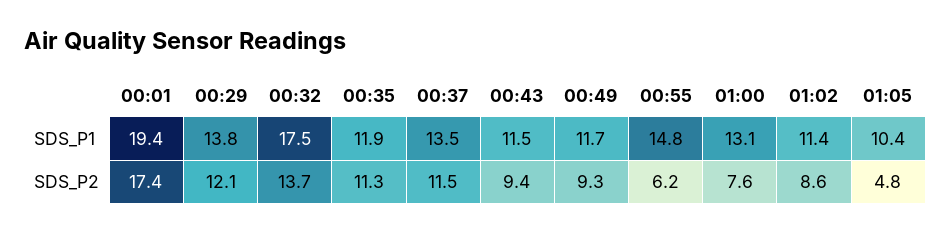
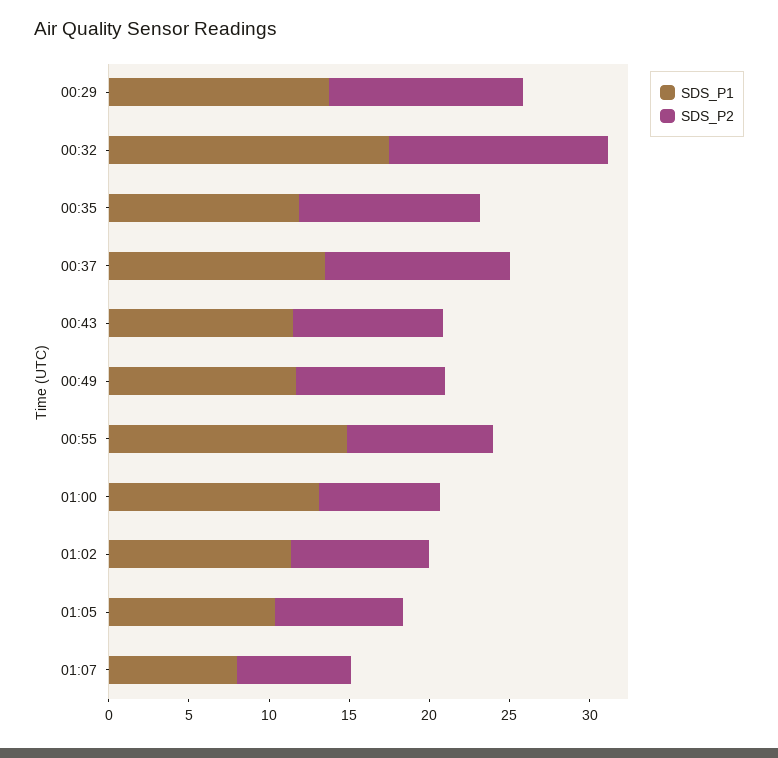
SDS_P1, 00:01: 19.4 -> none
SDS_P2, 00:01: 17.4 -> none
SDS_P2, 00:55: 6.2 -> 9
SDS_P2, 01:05: 4.8 -> 8
SDS_P1, 01:07: none -> 8
SDS_P2, 01:07: none -> 7

